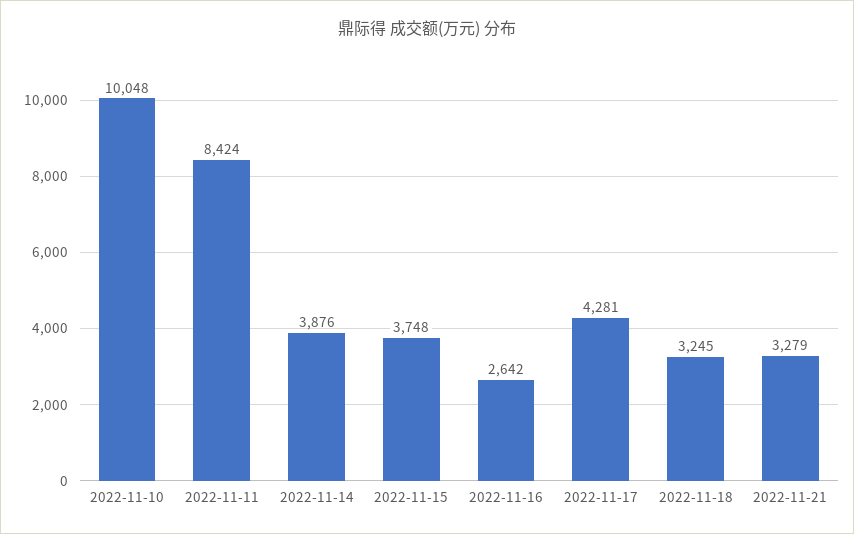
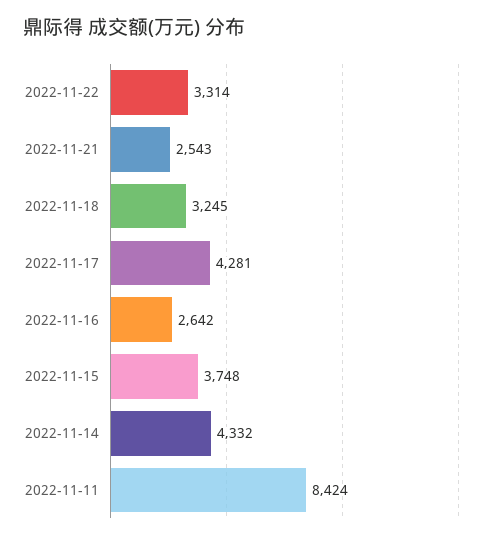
2022-11-10: 10048 -> none
2022-11-14: 3876 -> 4332
2022-11-21: 3279 -> 2543
2022-11-22: none -> 3314

